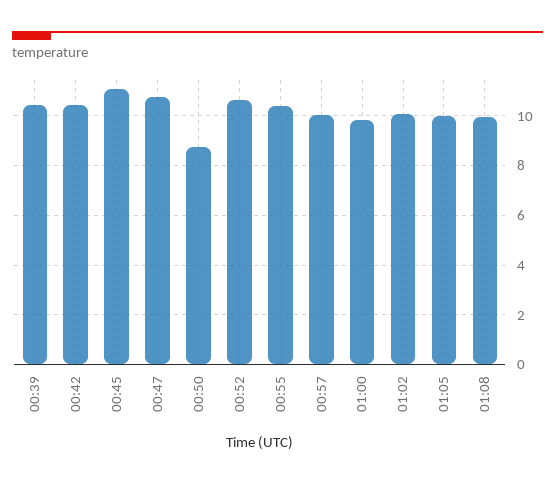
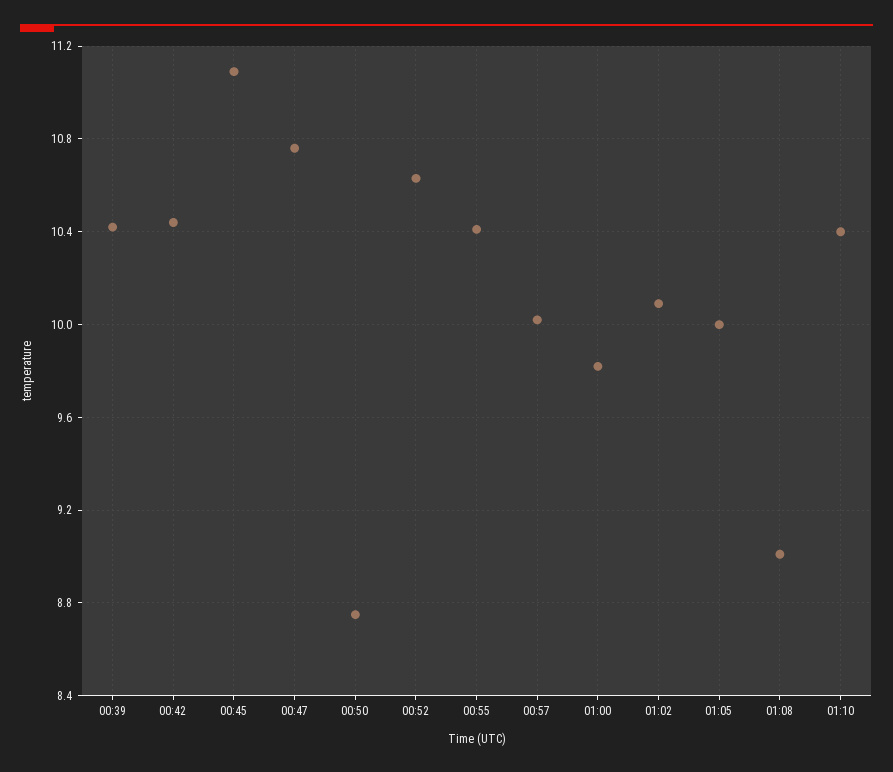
01:08: 10 -> 9
01:10: none -> 10.4

